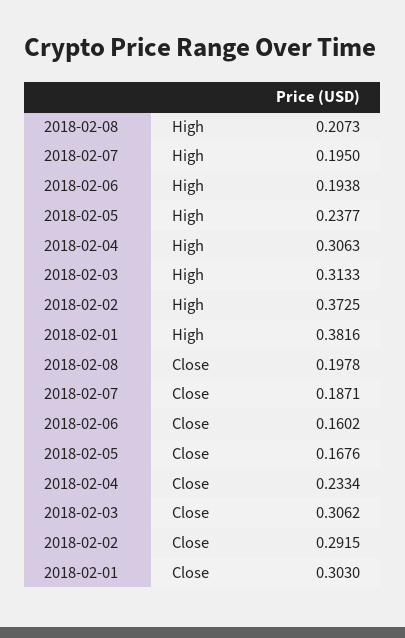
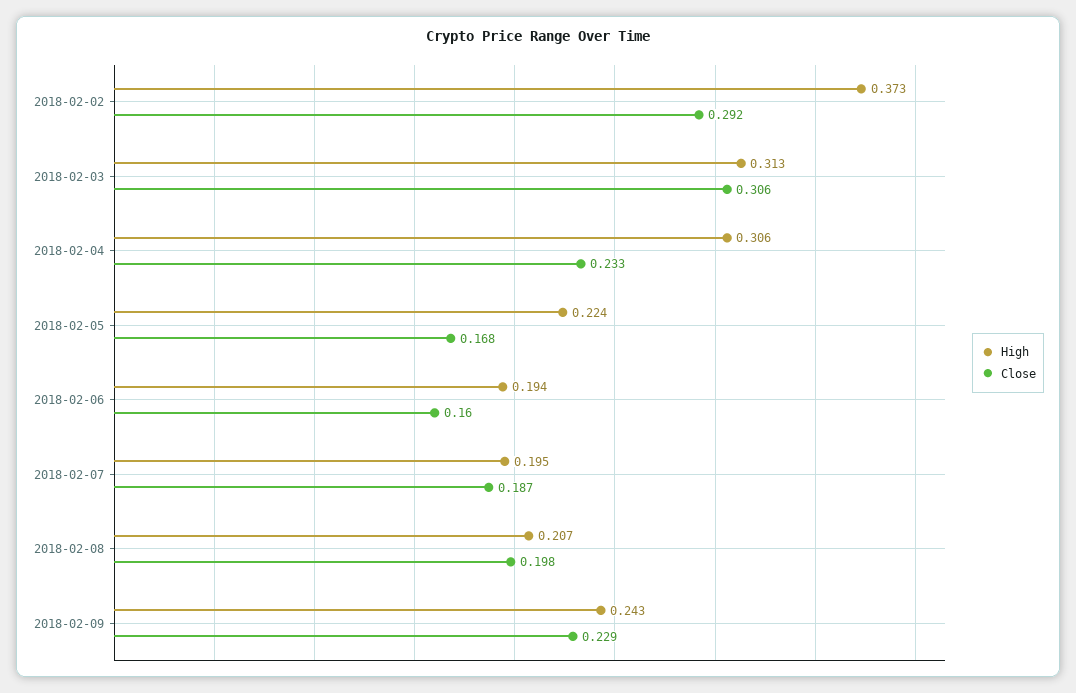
High, 2018-02-05: 0.2377 -> 0.224
High, 2018-02-01: 0.3816 -> none
Close, 2018-02-01: 0.303 -> none
High, 2018-02-09: none -> 0.243
Close, 2018-02-09: none -> 0.229

